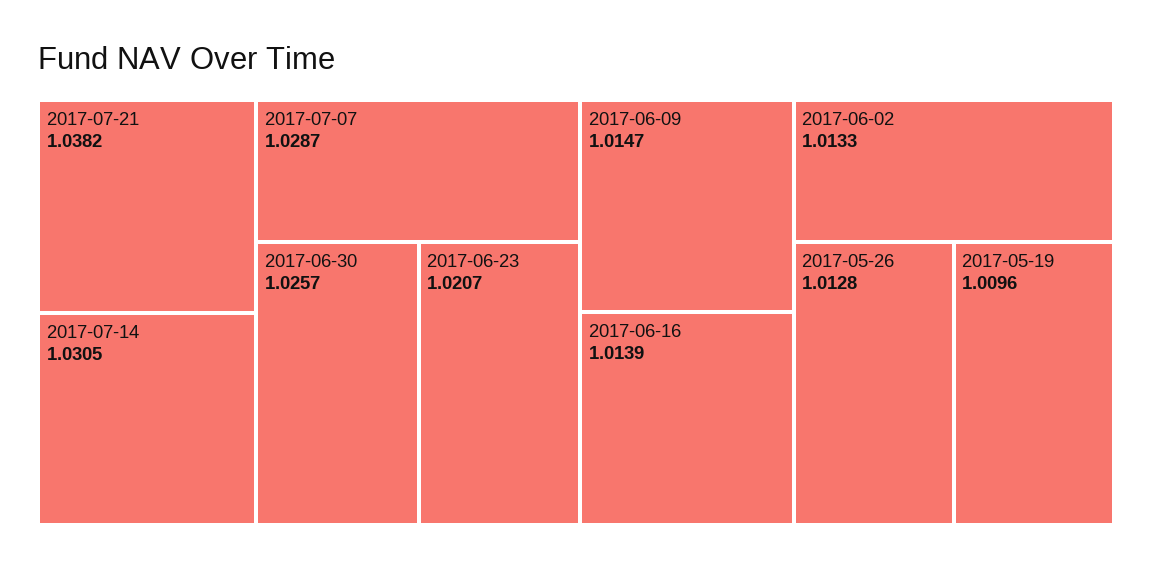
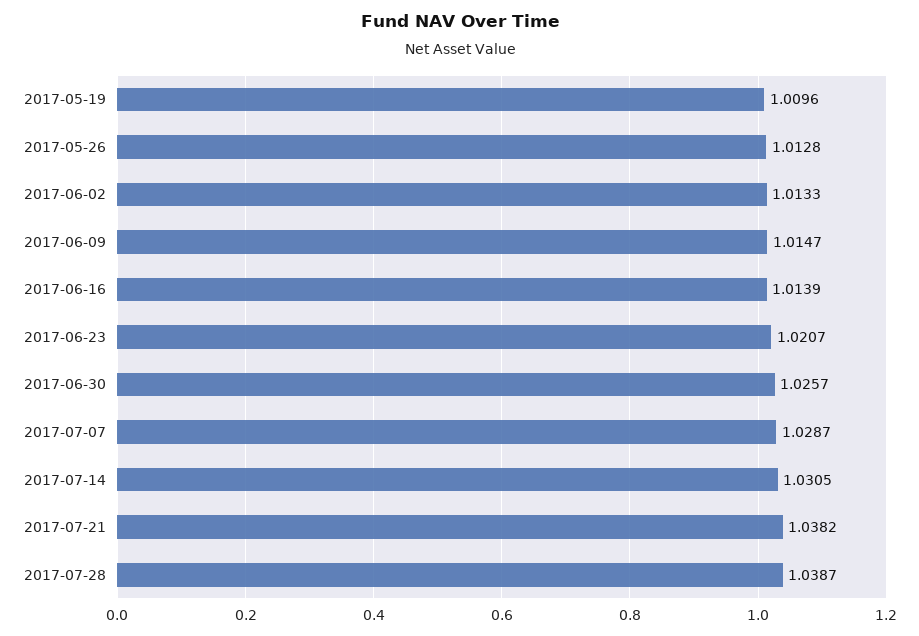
2017-07-28: none -> 1.0387

